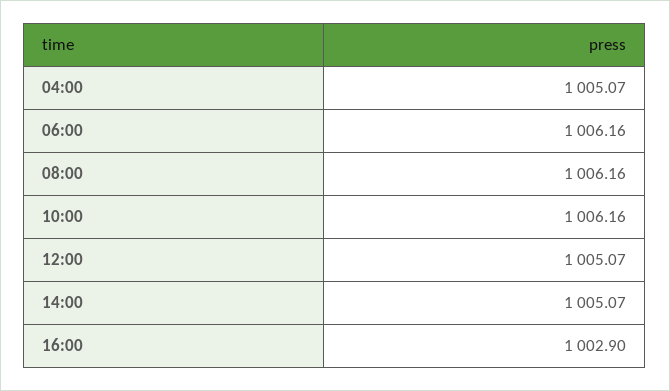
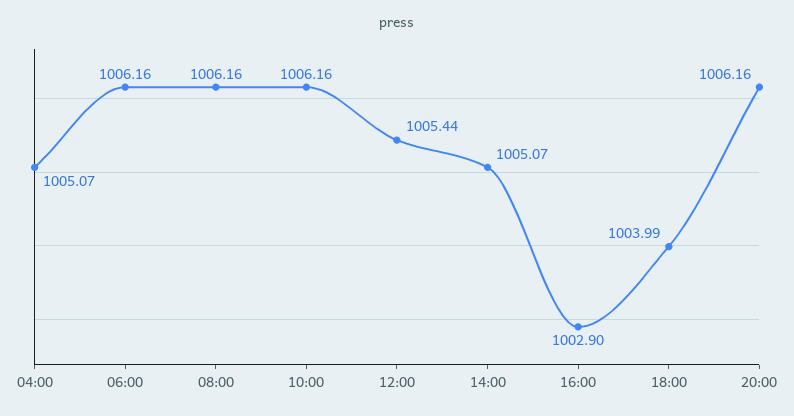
12:00: 1005.07 -> 1005.44
18:00: none -> 1003.99
20:00: none -> 1006.16

